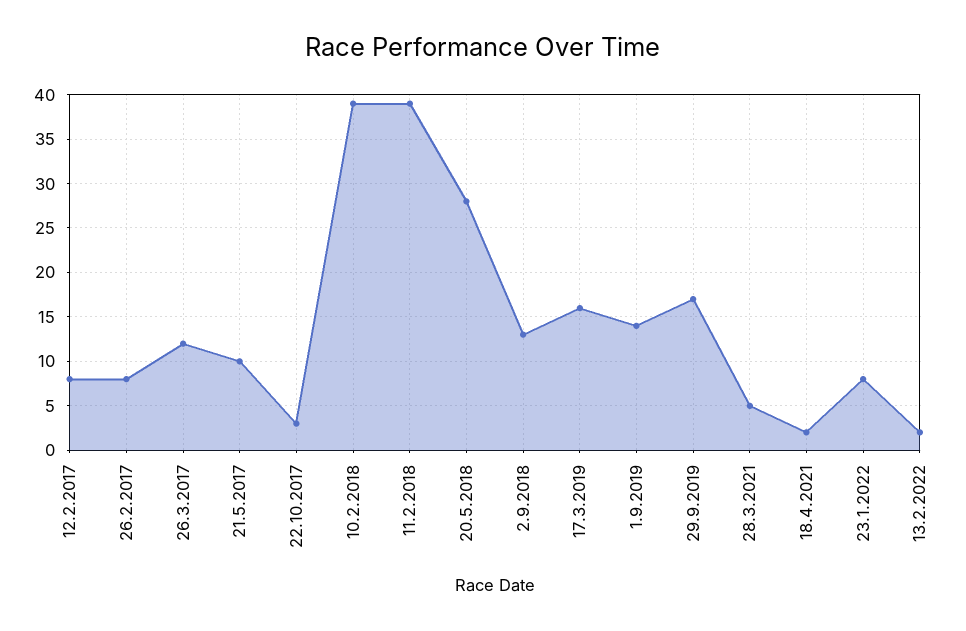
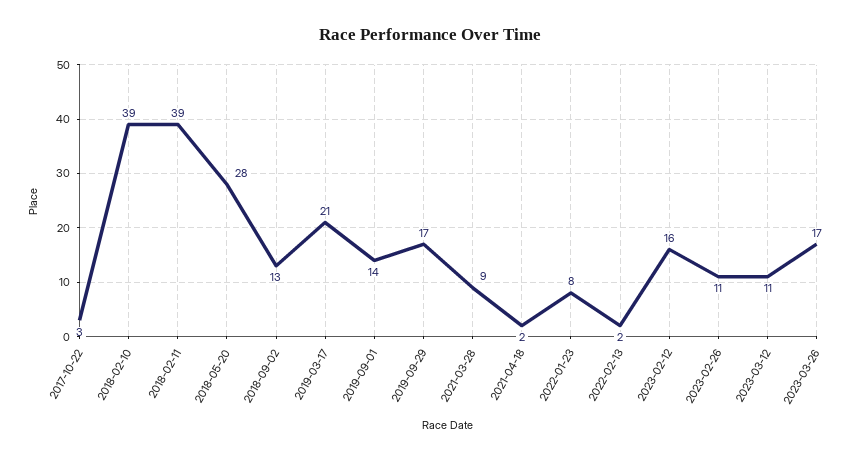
12.2.2017: 8 -> none
26.2.2017: 8 -> none
26.3.2017: 12 -> none
21.5.2017: 10 -> none
17.3.2019: 16 -> 21
28.3.2021: 5 -> 9
2023-02-12: none -> 16
2023-02-26: none -> 11
2023-03-12: none -> 11
2023-03-26: none -> 17

